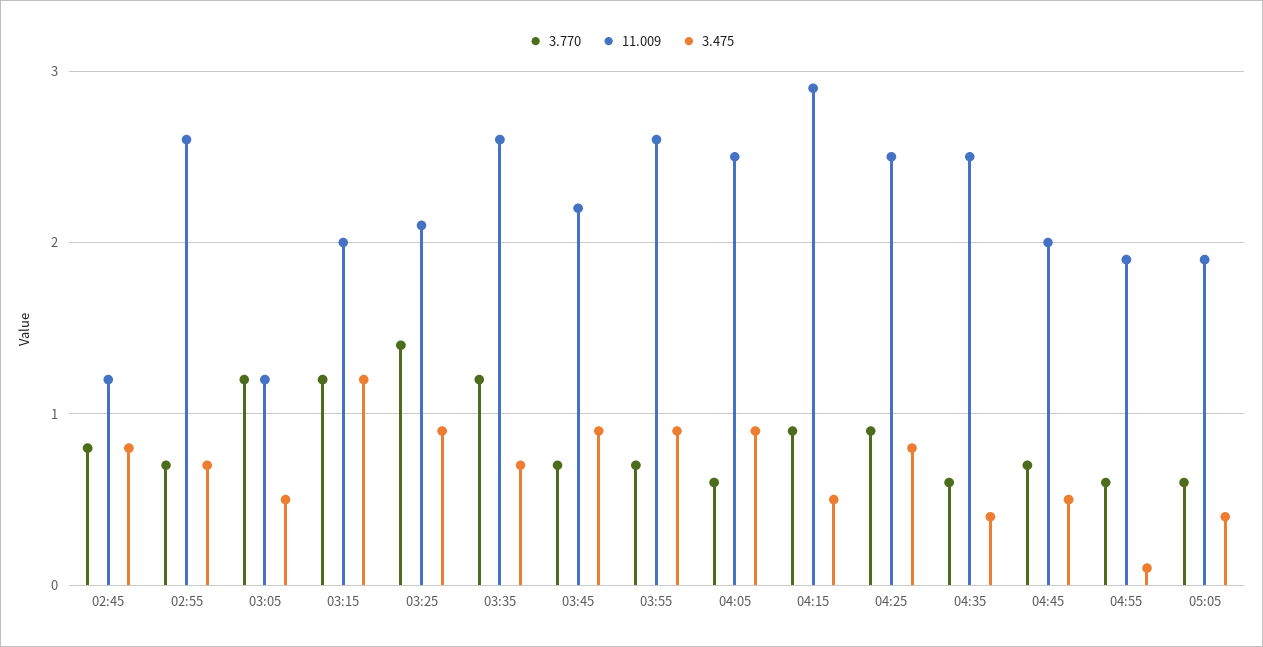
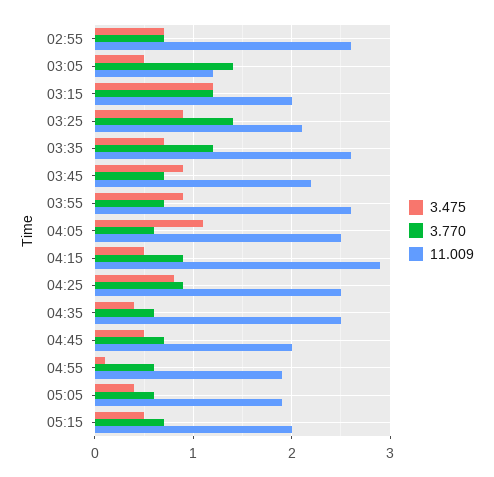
3.770, 02:45: 0.8 -> none
11.009, 02:45: 1.2 -> none
3.475, 02:45: 0.8 -> none
3.770, 03:05: 1.2 -> 1.4
3.475, 04:05: 0.9 -> 1.1
3.475, 05:15: none -> 0.5
3.770, 05:15: none -> 0.7
11.009, 05:15: none -> 2

